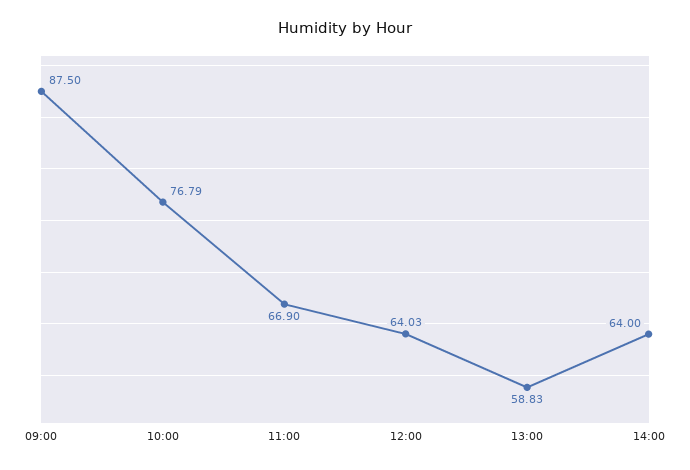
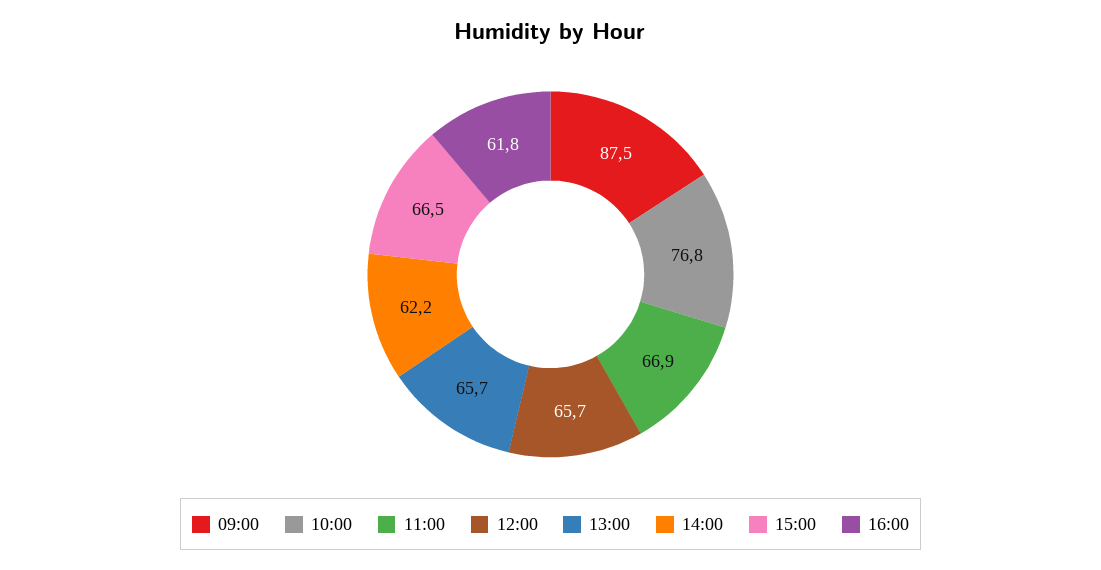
12:00: 64.03 -> 65.7
13:00: 58.83 -> 65.7
14:00: 64 -> 62.2
15:00: none -> 66.5
16:00: none -> 61.8

